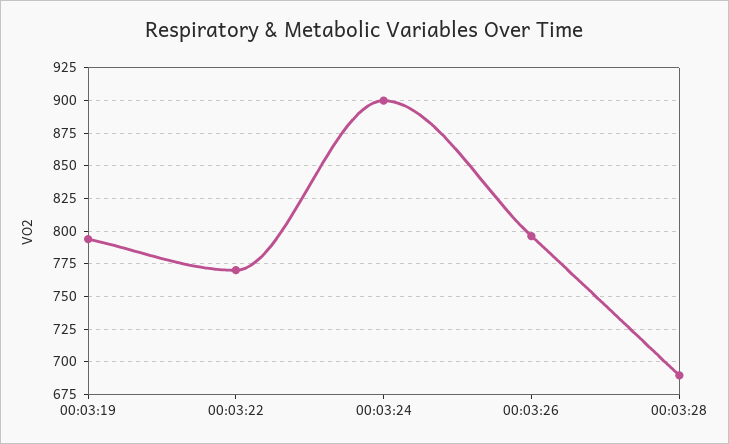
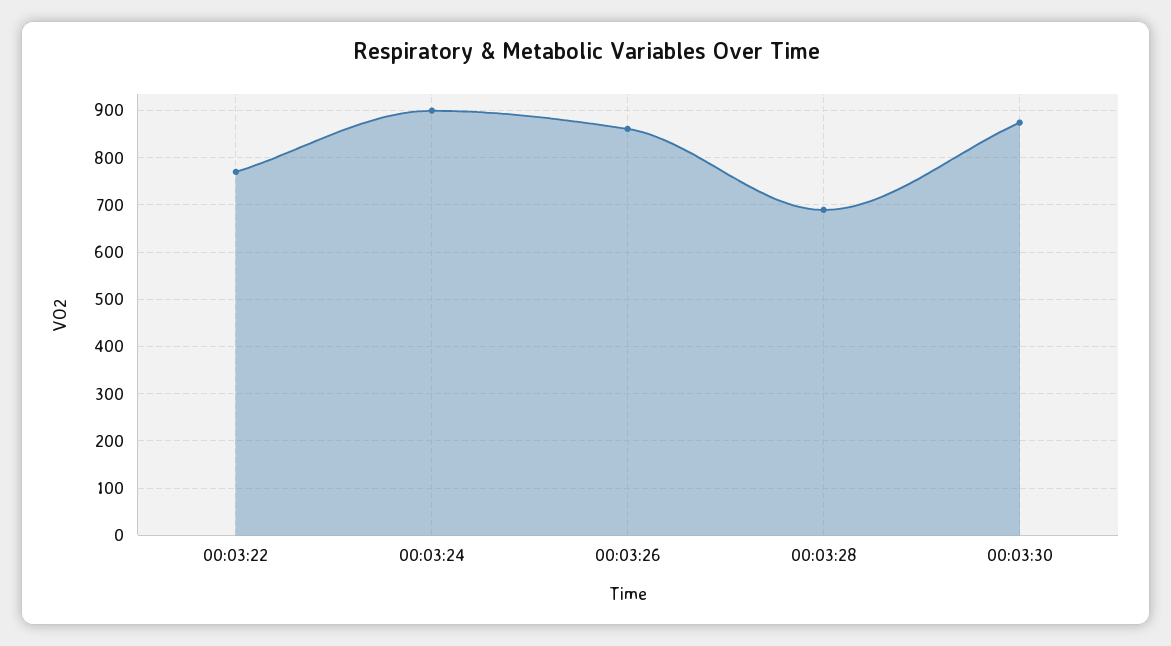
00:03:19: 795 -> none
00:03:26: 795 -> 860
00:03:30: none -> 880

